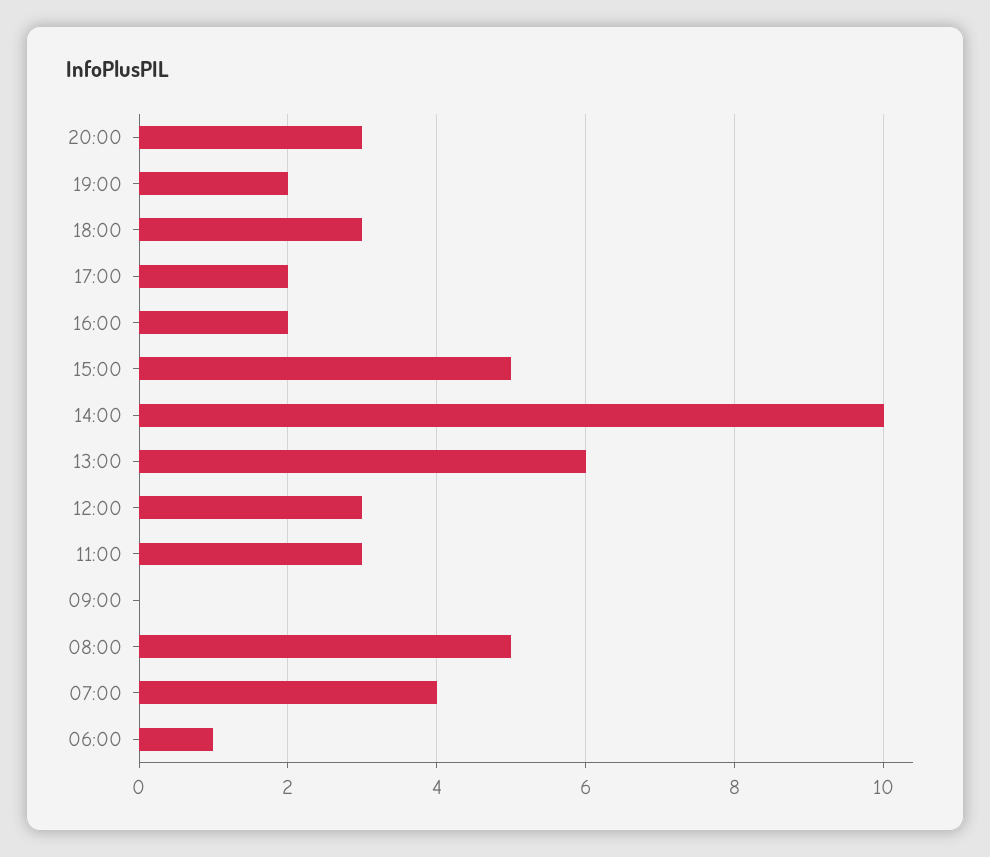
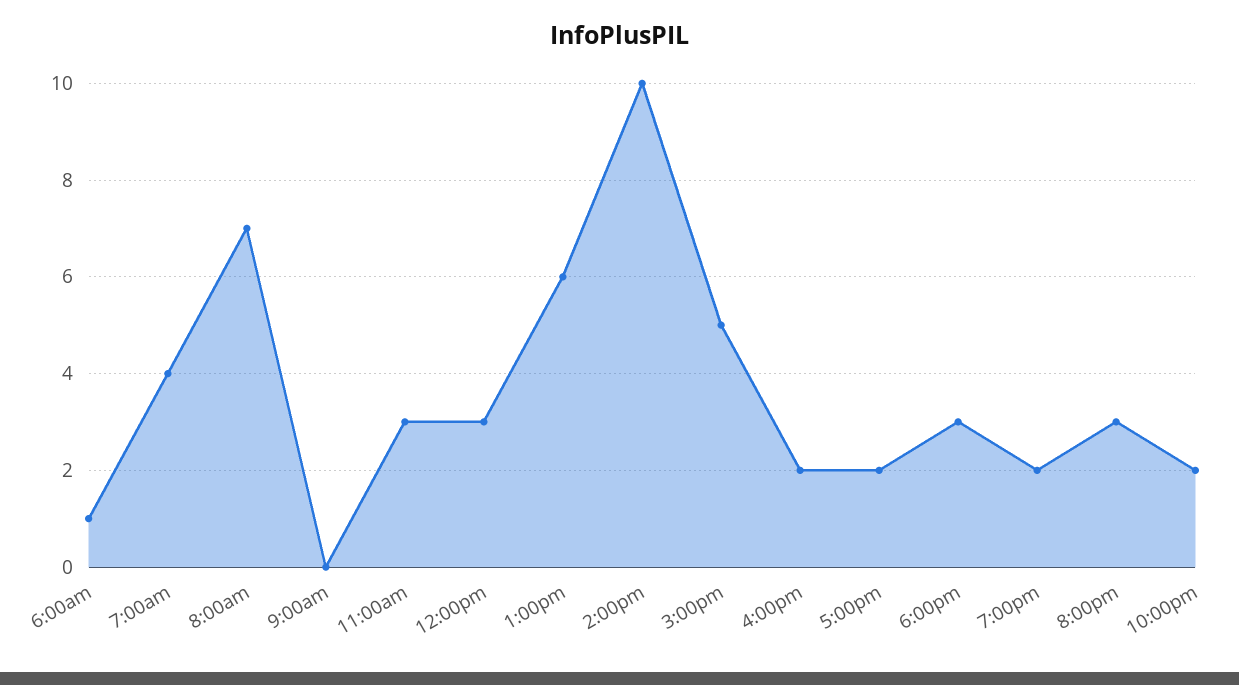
08:00: 5 -> 7
10:00pm: none -> 2

